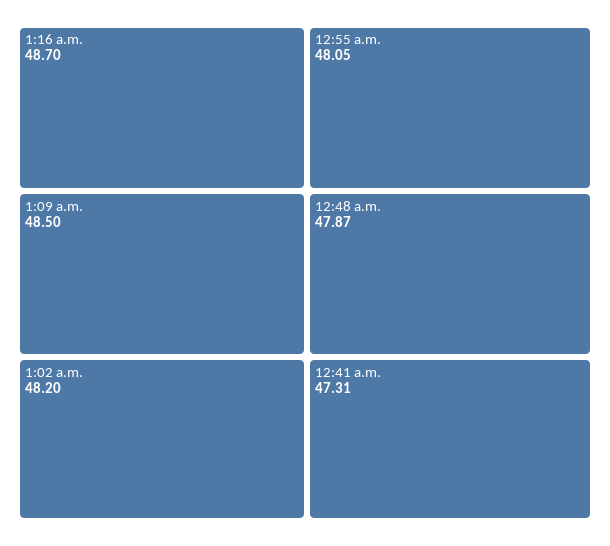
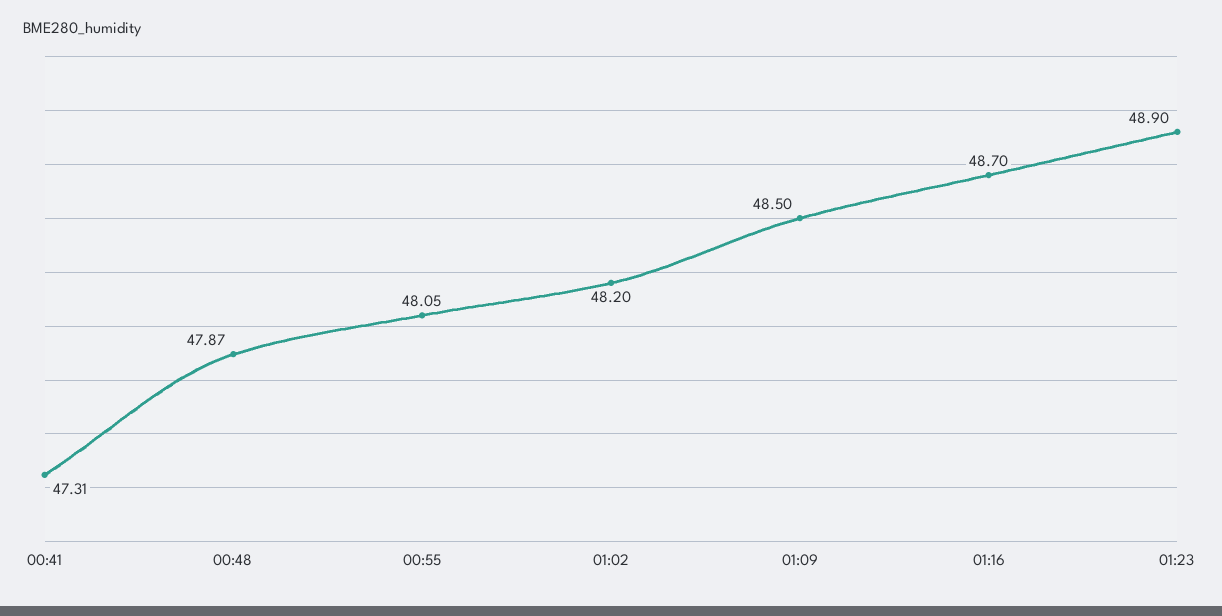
01:23: none -> 48.9

